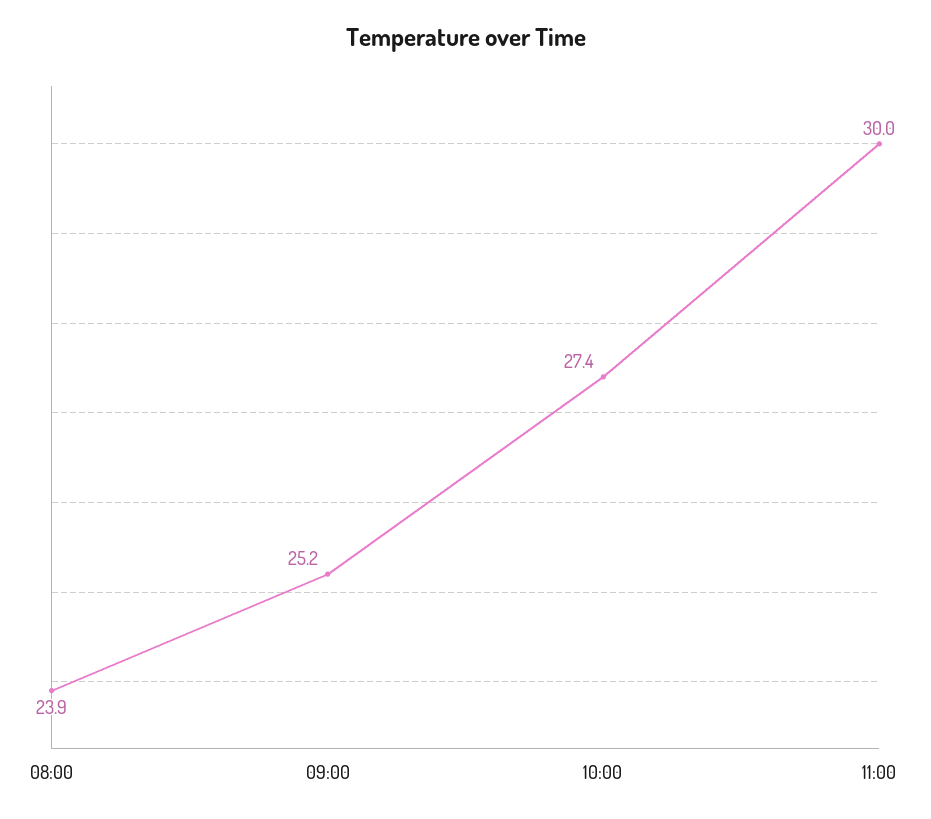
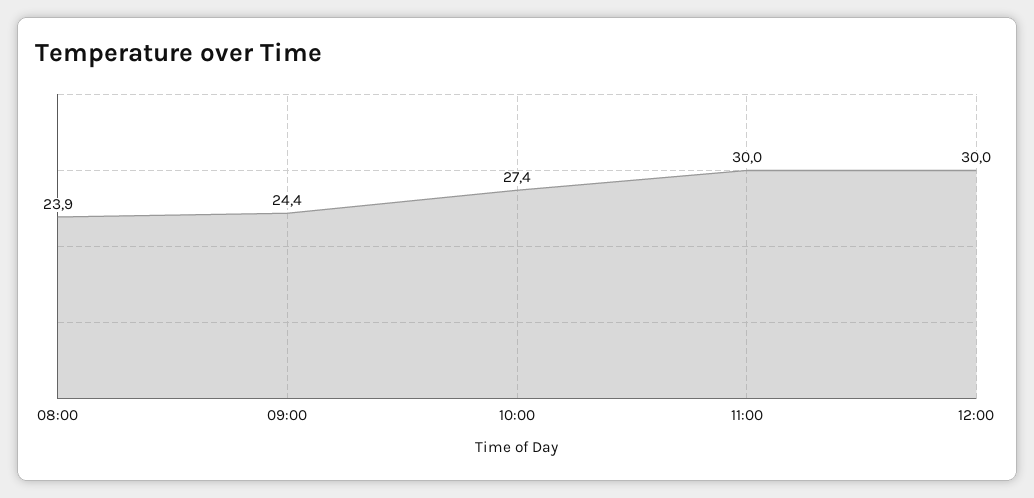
09:00: 25.2 -> 24.4
12:00: none -> 30

